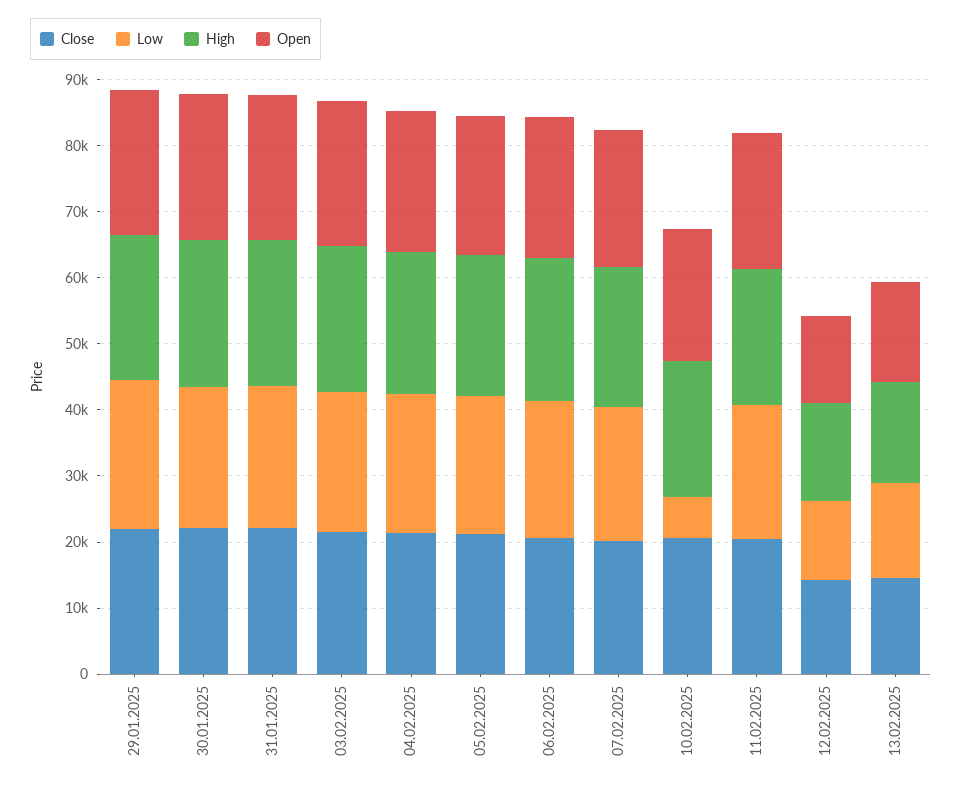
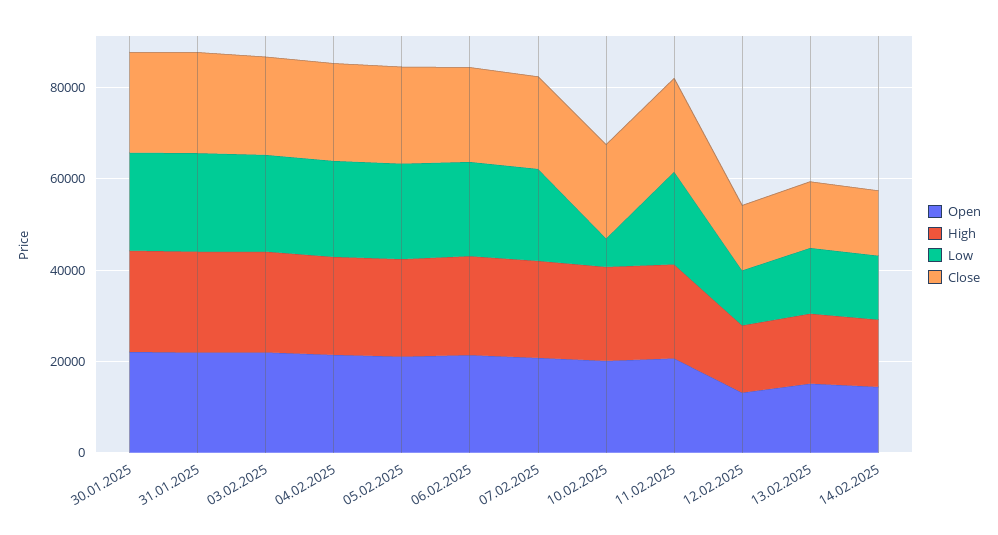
Close, 29.01.2025: 22000 -> none
Low, 29.01.2025: 22000 -> none
High, 29.01.2025: 22000 -> none
Open, 29.01.2025: 22000 -> none
Open, 14.02.2025: none -> 15000
High, 14.02.2025: none -> 15000
Low, 14.02.2025: none -> 15000
Close, 14.02.2025: none -> 15000

